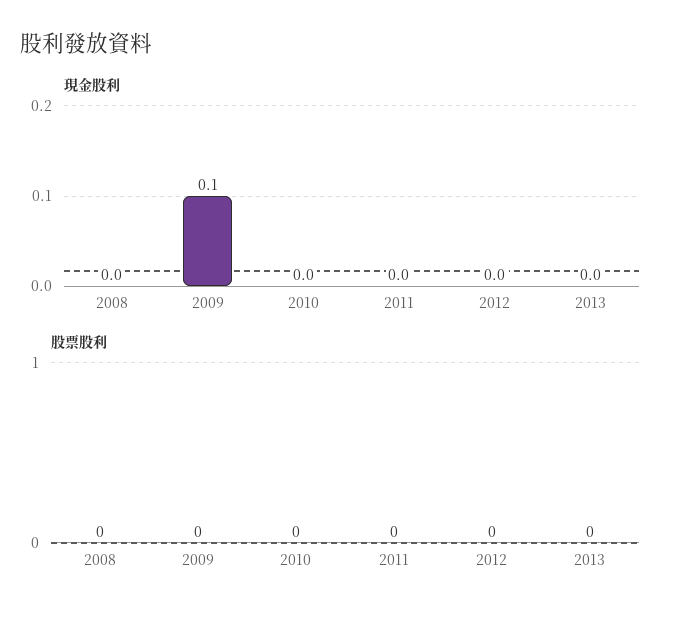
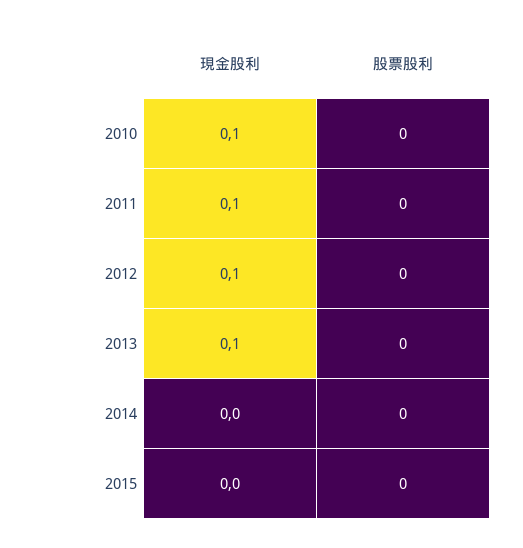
現金股利, 2008: 0 -> none
現金股利, 2009: 0.1 -> none
現金股利, 2010: 0 -> 0.1
現金股利, 2011: 0 -> 0.1
現金股利, 2012: 0 -> 0.1
現金股利, 2013: 0 -> 0.1
股票股利, 2008: 0 -> none
股票股利, 2009: 0 -> none
現金股利, 2014: none -> 0
股票股利, 2014: none -> 0
現金股利, 2015: none -> 0
股票股利, 2015: none -> 0

